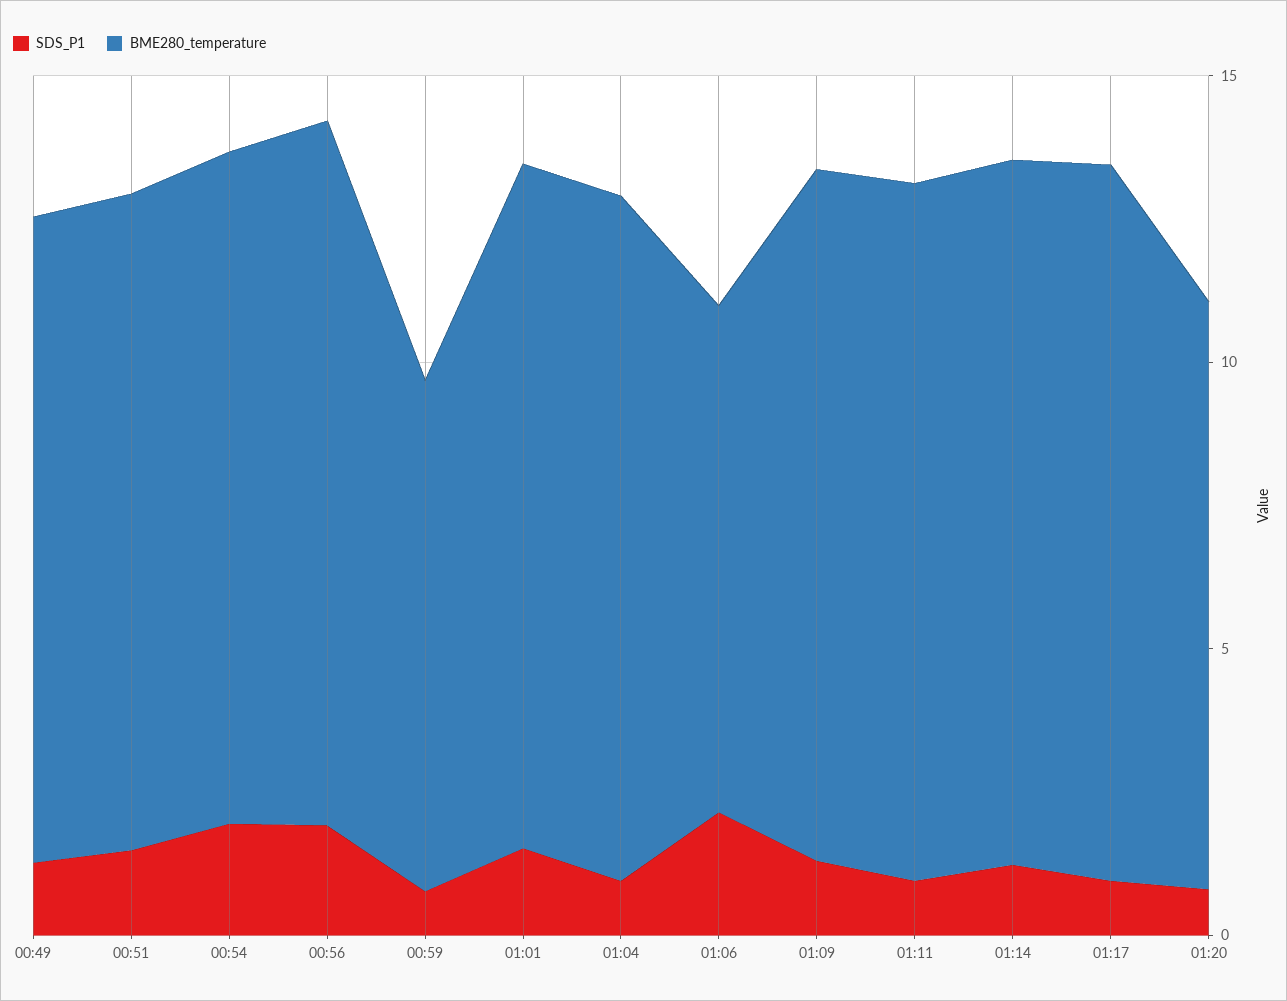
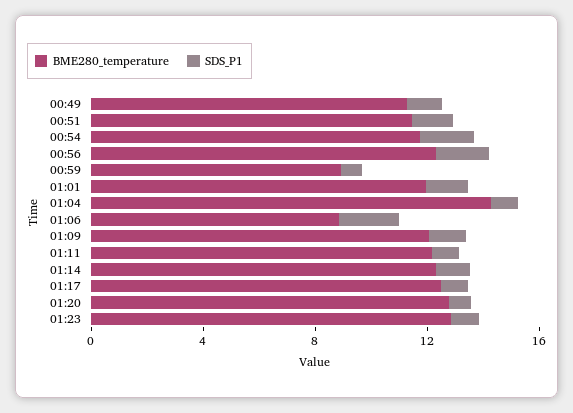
BME280_temperature, 01:04: 12 -> 14
BME280_temperature, 01:20: 10 -> 13
BME280_temperature, 01:23: none -> 13
SDS_P1, 01:23: none -> 1

